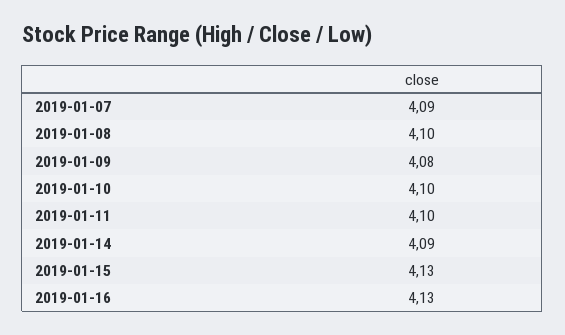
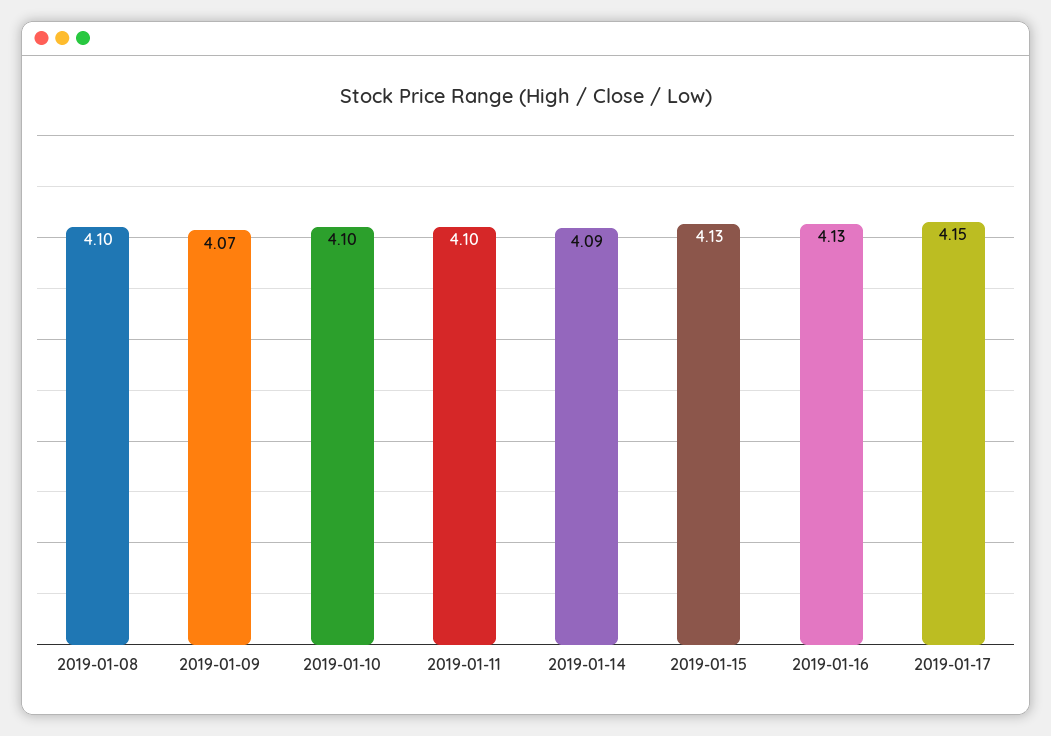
2019-01-07: 4.09 -> none
2019-01-09: 4.08 -> 4.07
2019-01-17: none -> 4.15

